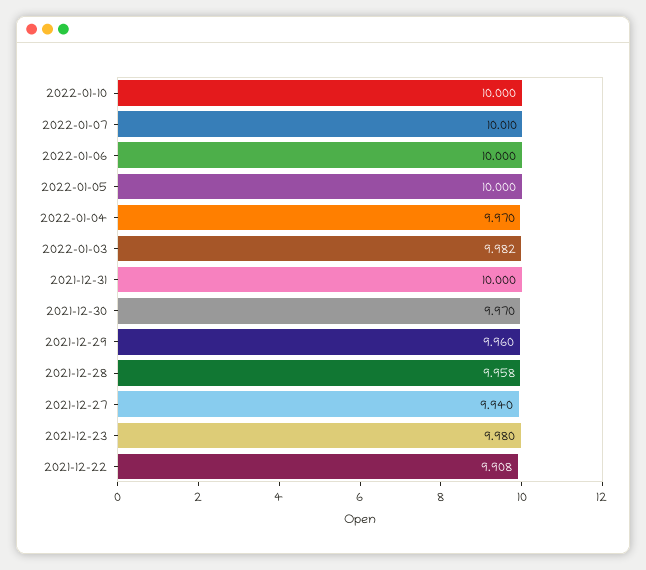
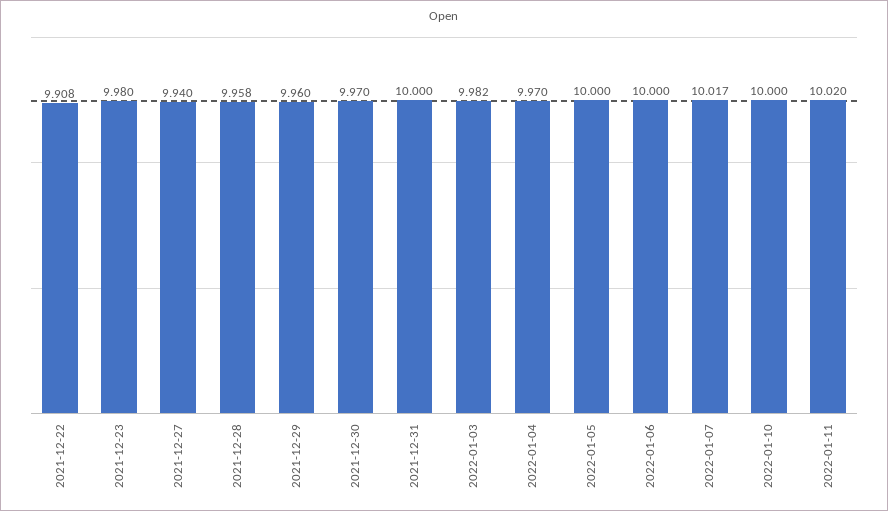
2022-01-07: 10.01 -> 10.017
2022-01-11: none -> 10.02

